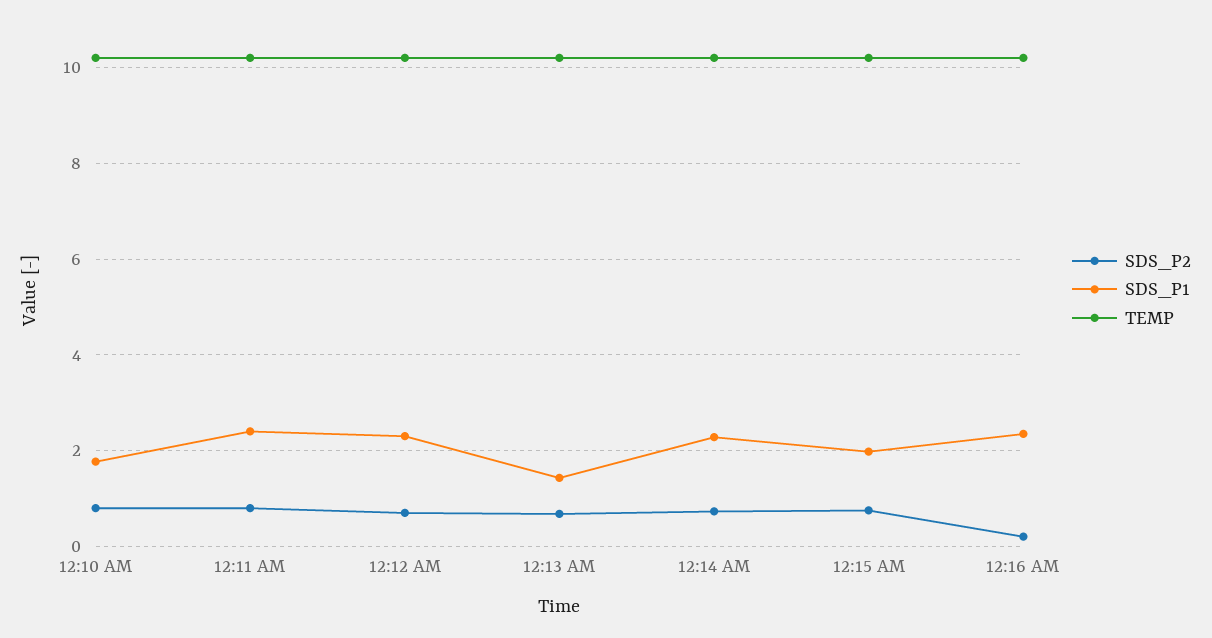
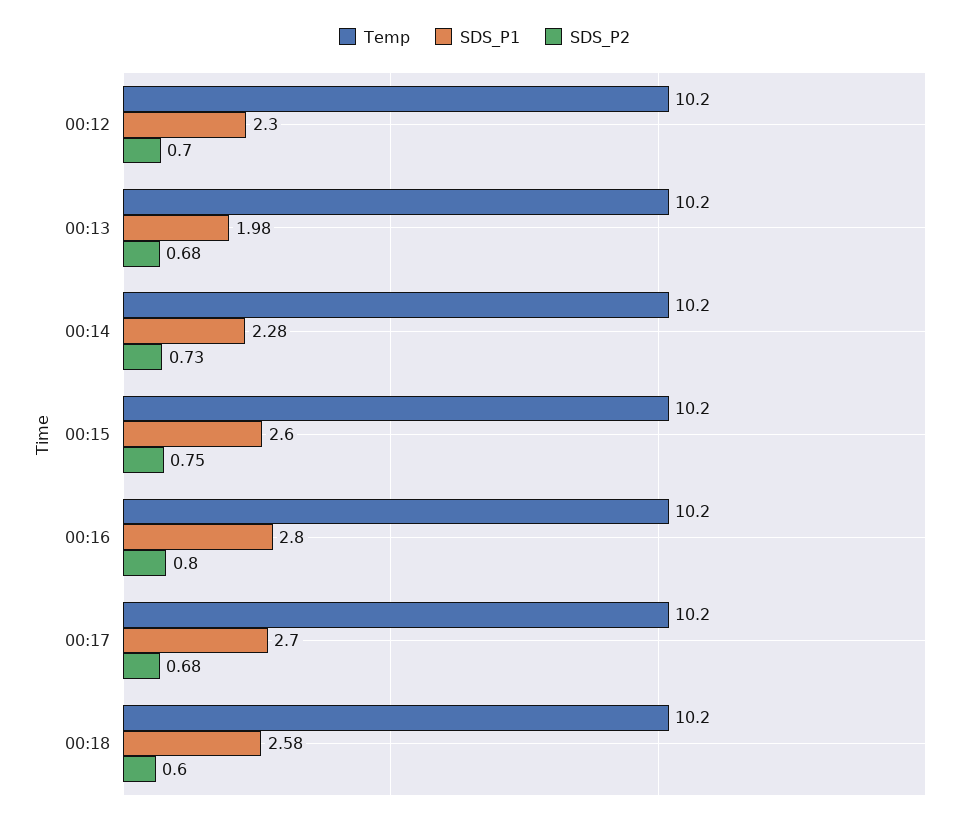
SDS_P2, 12:10 AM: 0.8 -> none
SDS_P1, 12:10 AM: 1.8 -> none
TEMP, 12:10 AM: 10.2 -> none
SDS_P2, 12:11 AM: 0.8 -> none
SDS_P1, 12:11 AM: 2.4 -> none
TEMP, 12:11 AM: 10.2 -> none
SDS_P1, 12:13 AM: 1.4 -> 1.98
SDS_P1, 12:15 AM: 2 -> 2.6
SDS_P2, 12:16 AM: 0.2 -> 0.8
SDS_P1, 12:16 AM: 2.4 -> 2.8
TEMP, 00:17: none -> 10.2
SDS_P1, 00:17: none -> 2.7
SDS_P2, 00:17: none -> 0.68
TEMP, 00:18: none -> 10.2
SDS_P1, 00:18: none -> 2.58
SDS_P2, 00:18: none -> 0.6

